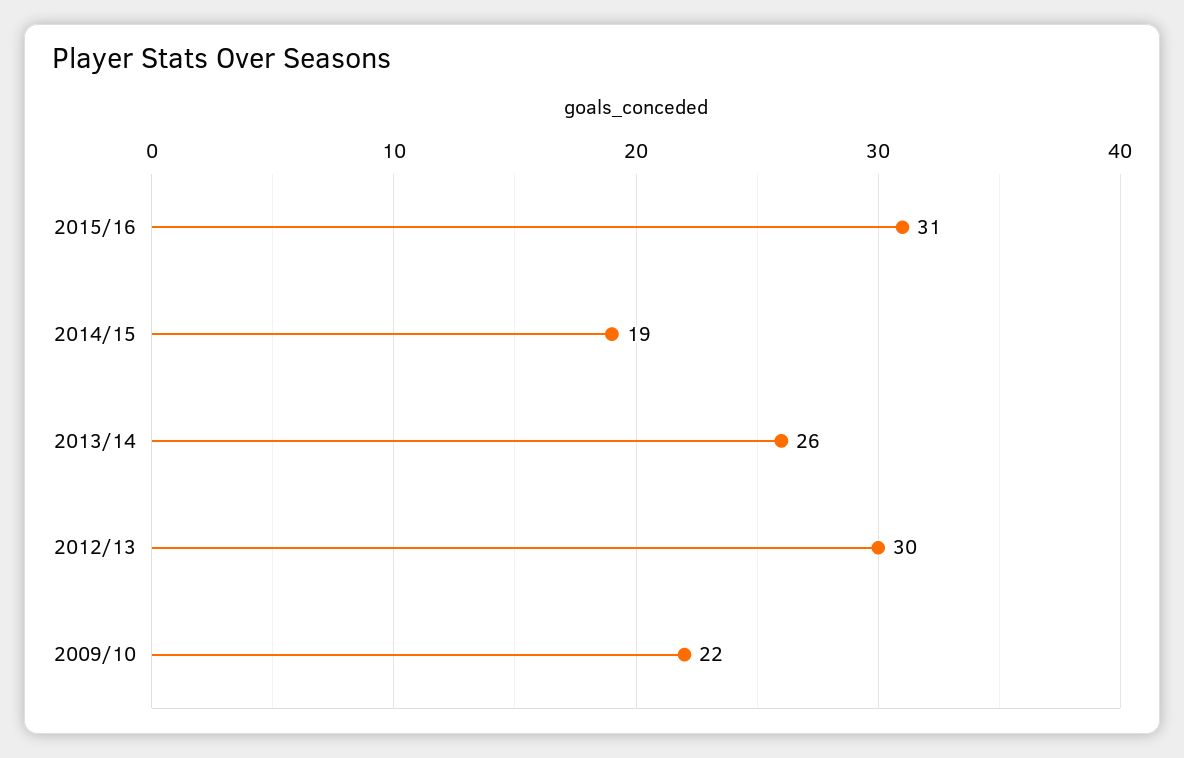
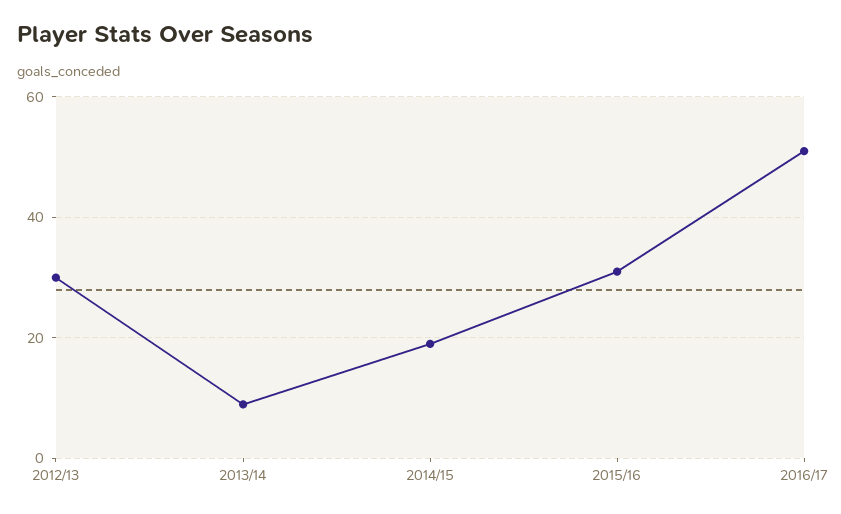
2013/14: 26 -> 10
2009/10: 22 -> none
2016/17: none -> 50

